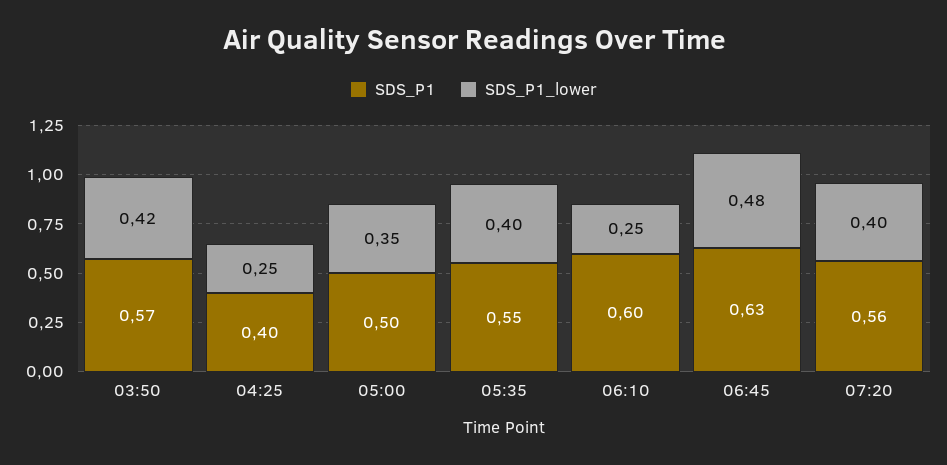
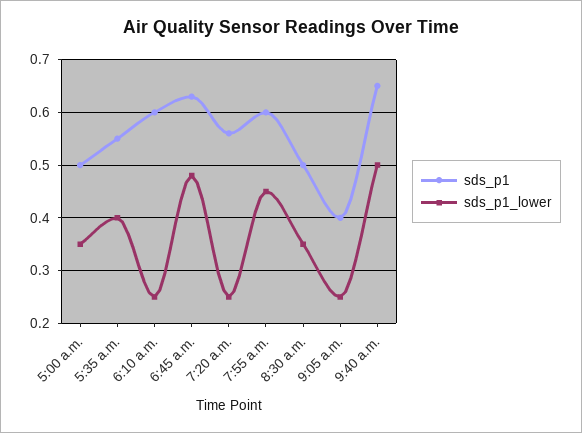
SDS_P1, 03:50: 0.57 -> none
SDS_P1_lower, 03:50: 0.42 -> none
SDS_P1, 04:25: 0.4 -> none
SDS_P1_lower, 04:25: 0.25 -> none
SDS_P1_lower, 07:20: 0.4 -> 0.25
SDS_P1, 7:55 a.m.: none -> 0.6
SDS_P1_lower, 7:55 a.m.: none -> 0.45
SDS_P1, 8:30 a.m.: none -> 0.5
SDS_P1_lower, 8:30 a.m.: none -> 0.35
SDS_P1, 9:05 a.m.: none -> 0.4
SDS_P1_lower, 9:05 a.m.: none -> 0.25
SDS_P1, 9:40 a.m.: none -> 0.65
SDS_P1_lower, 9:40 a.m.: none -> 0.5

